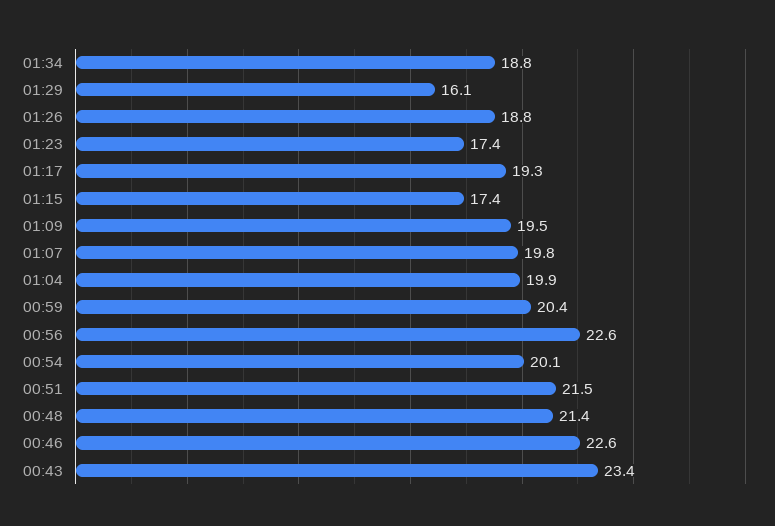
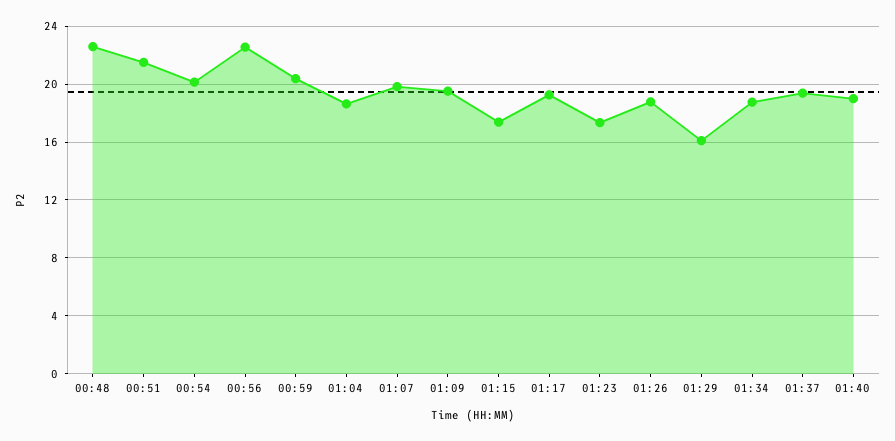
01:04: 19.9 -> 18.5
00:48: 21.4 -> 22.5
00:46: 22.6 -> none
00:43: 23.4 -> none
01:37: none -> 19.5
01:40: none -> 19

